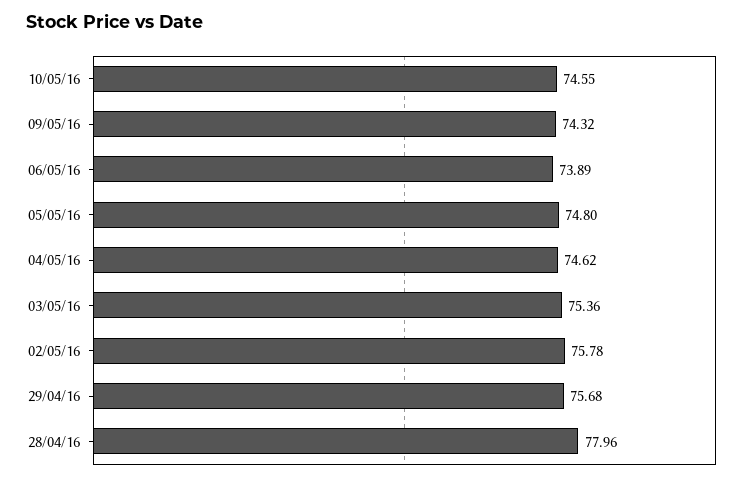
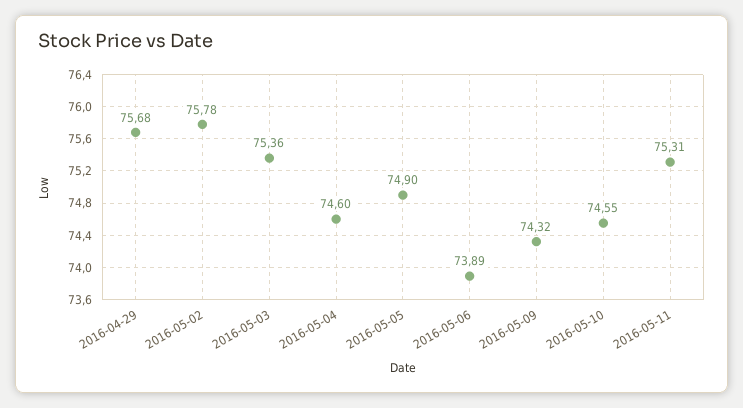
05/05/16: 74.8 -> 74.9
04/05/16: 74.62 -> 74.6
28/04/16: 77.96 -> none
2016-05-11: none -> 75.31

